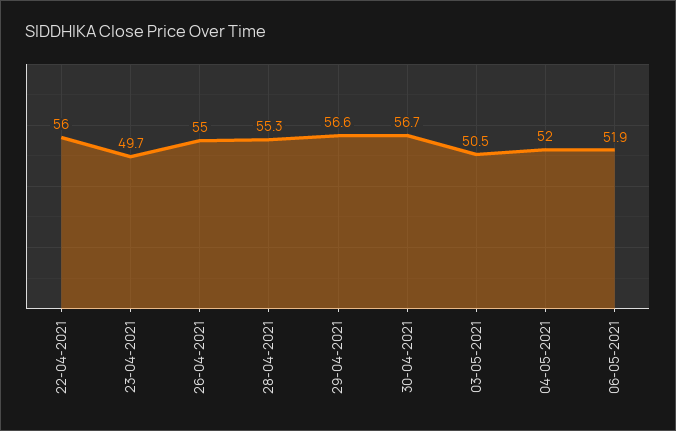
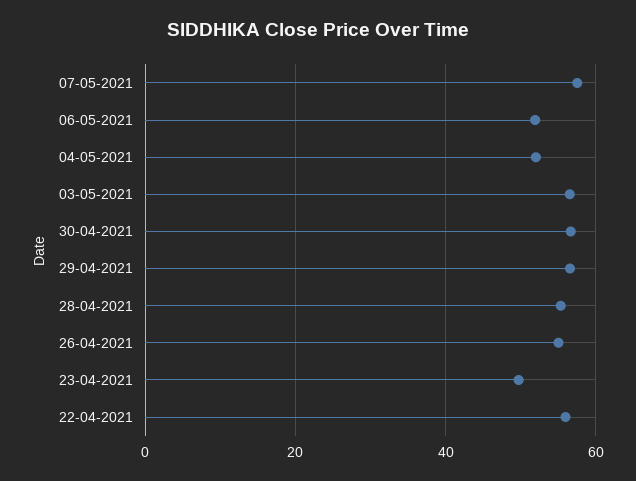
03-05-2021: 50.5 -> 56
07-05-2021: none -> 58

